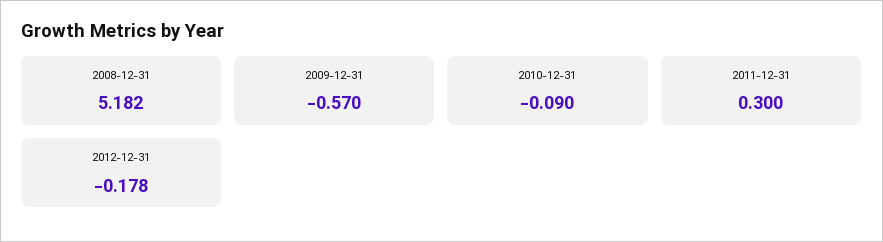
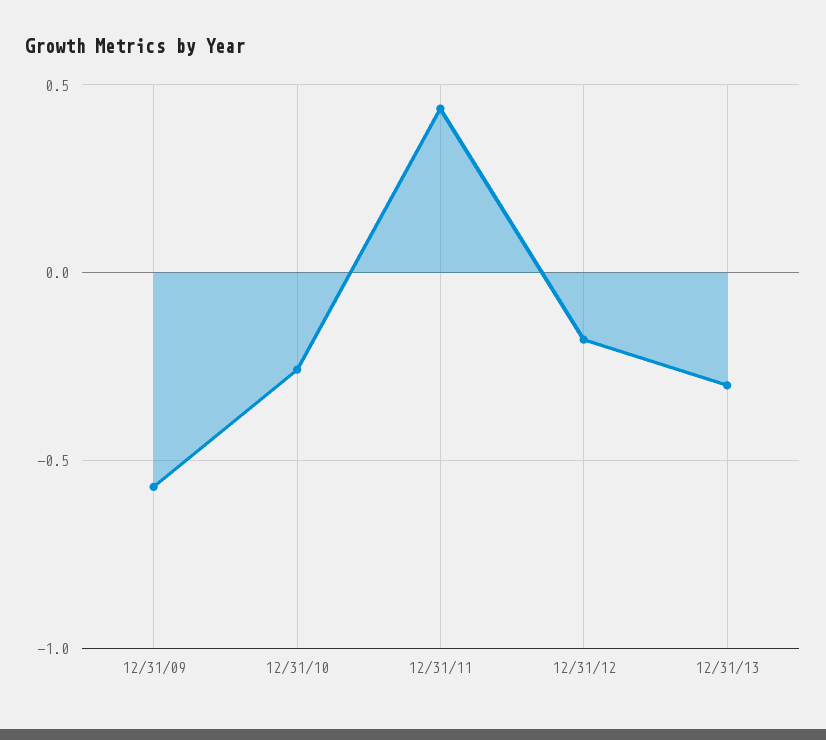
2008-12-31: 5.182 -> none
2010-12-31: -0.09 -> -0.25
2011-12-31: 0.3 -> 0.45
12/31/13: none -> -0.3

